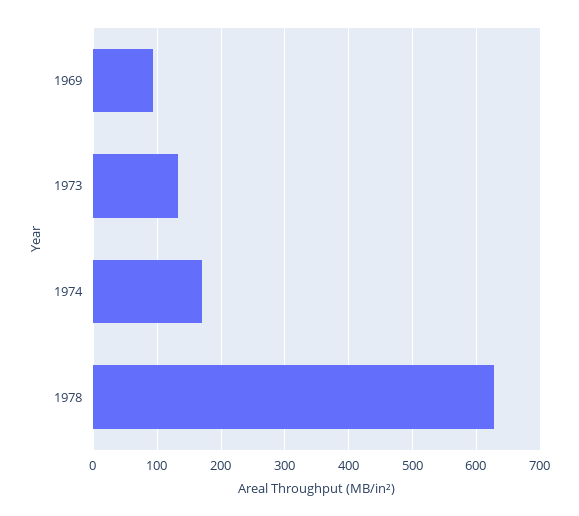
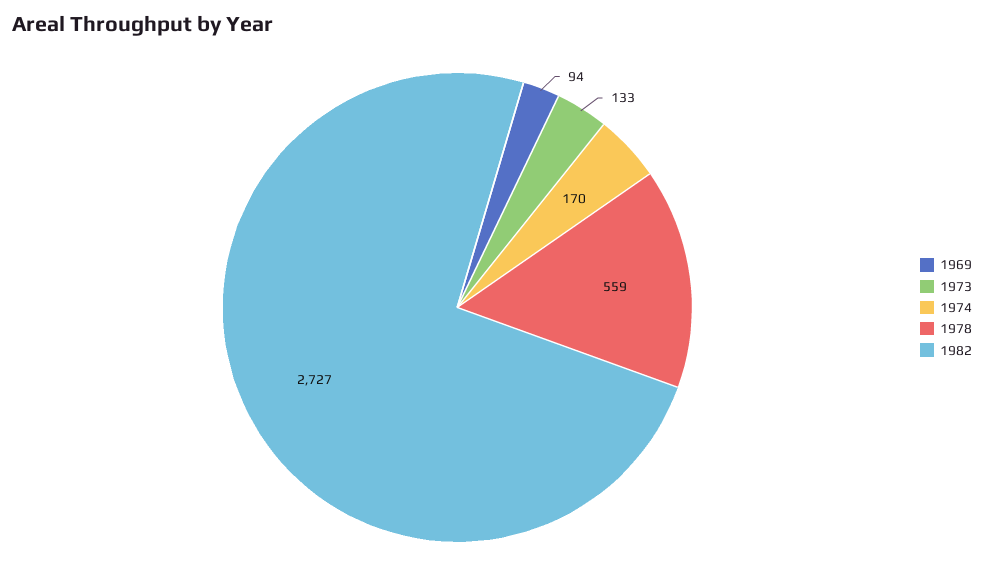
1978: 630 -> 559
1982: none -> 2727

